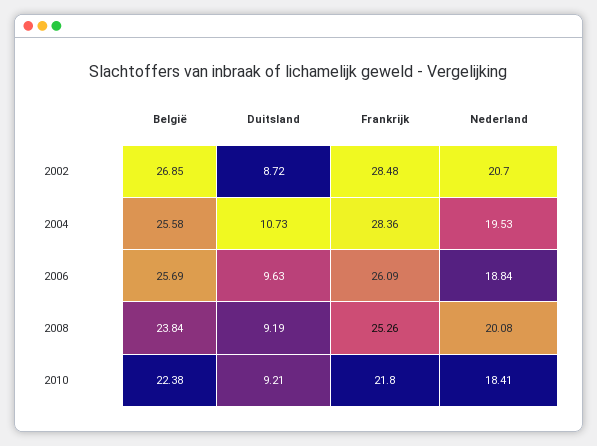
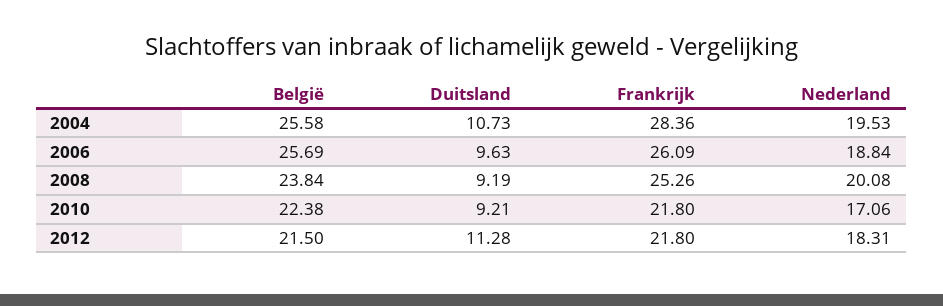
België, 2002: 26.85 -> none
Duitsland, 2002: 8.72 -> none
Frankrijk, 2002: 28.48 -> none
Nederland, 2002: 20.7 -> none
Nederland, 2010: 18.41 -> 17.06
België, 2012: none -> 21.5
Duitsland, 2012: none -> 11.28
Frankrijk, 2012: none -> 21.8
Nederland, 2012: none -> 18.31

